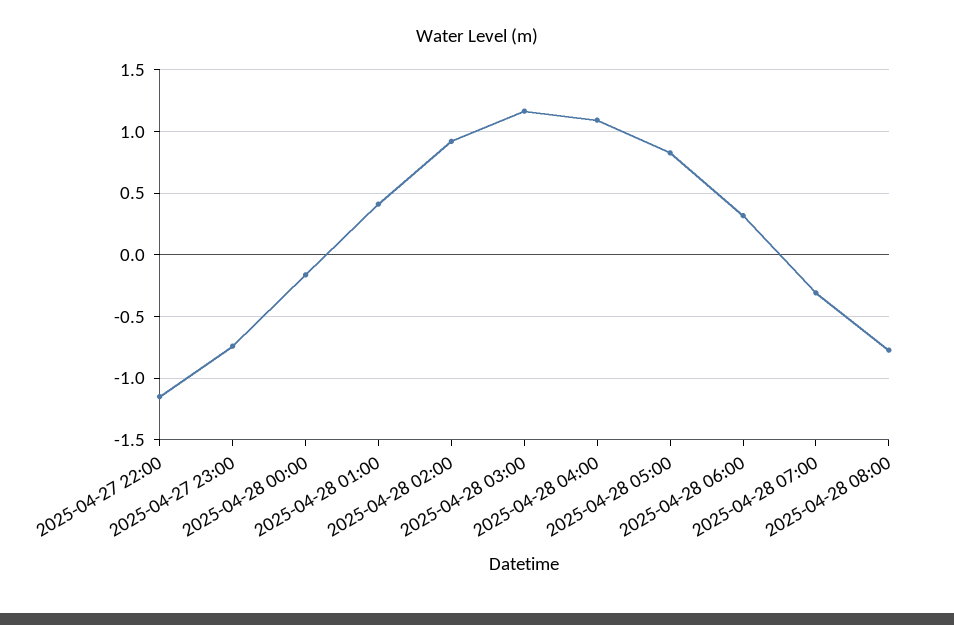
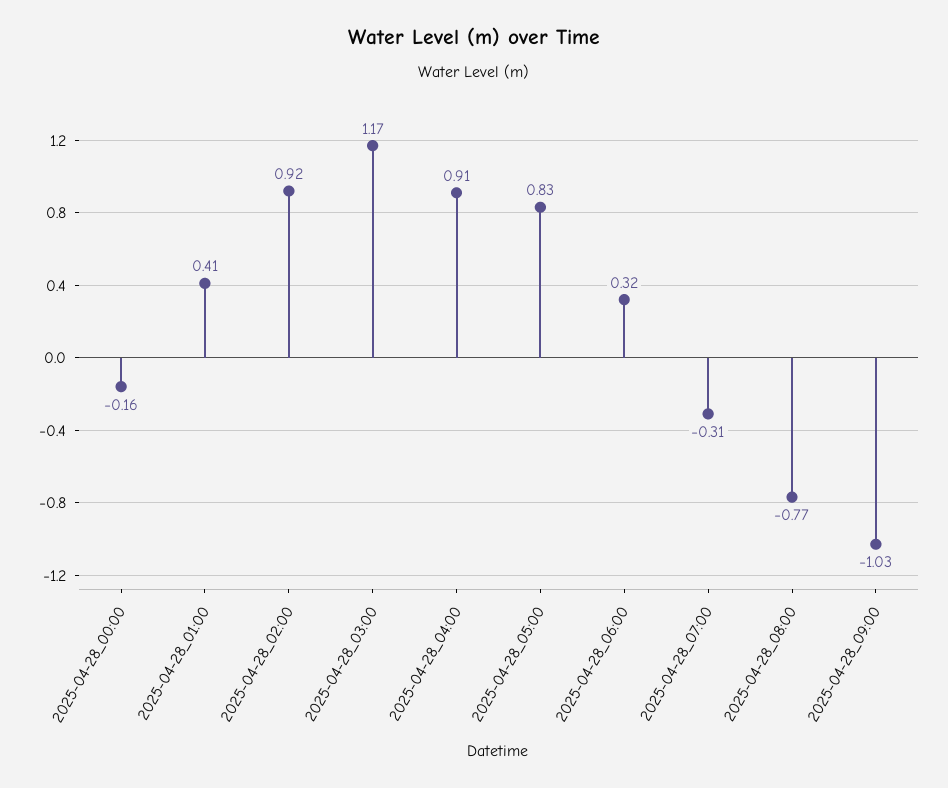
2025-04-27 22:00: -1.15 -> none
2025-04-27 23:00: -0.75 -> none
2025-04-28 04:00: 1.1 -> 0.91
2025-04-28_09:00: none -> -1.03

